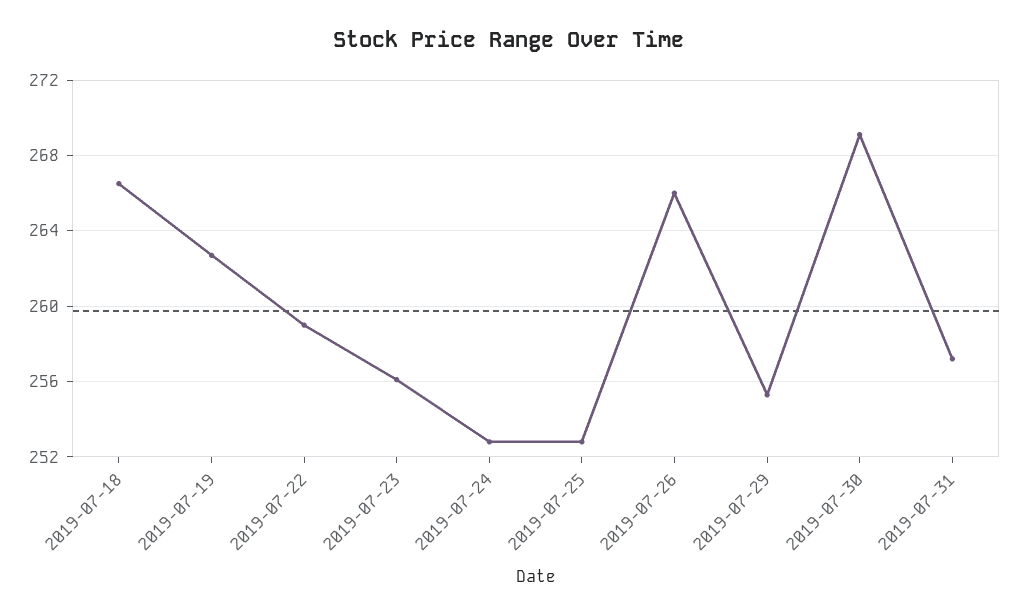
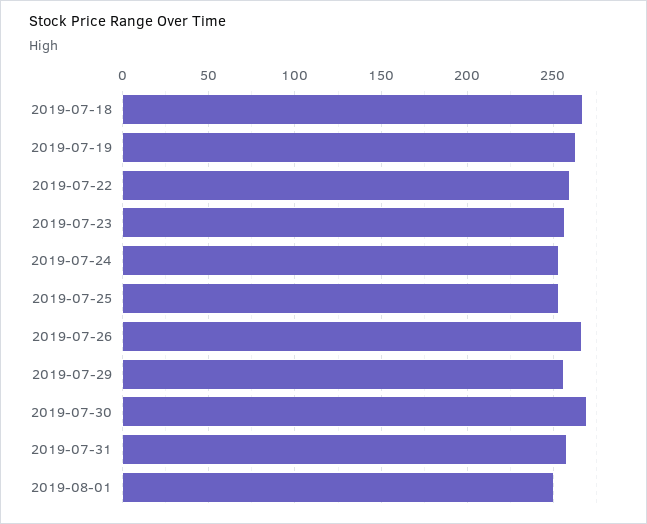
2019-08-01: none -> 250

